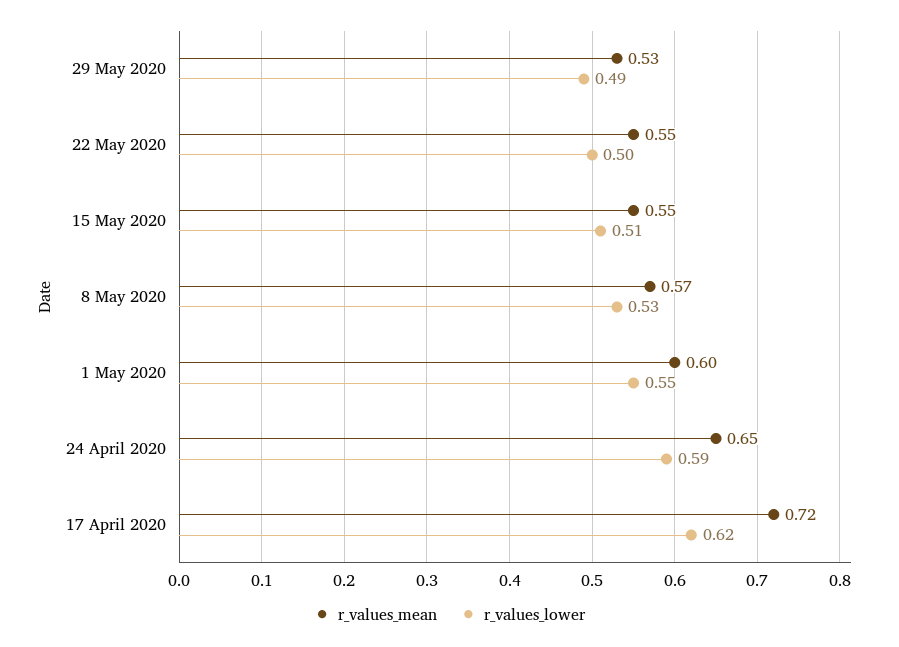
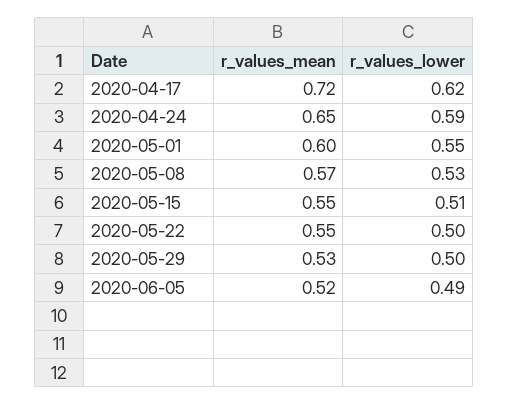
r_values_lower, 29 May 2020: 0.49 -> 0.5
r_values_mean, 2020-06-05: none -> 0.52
r_values_lower, 2020-06-05: none -> 0.49

